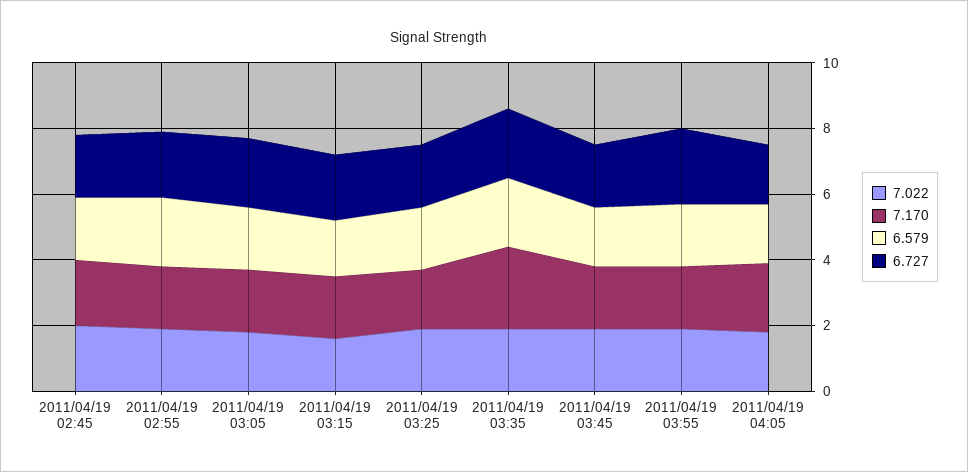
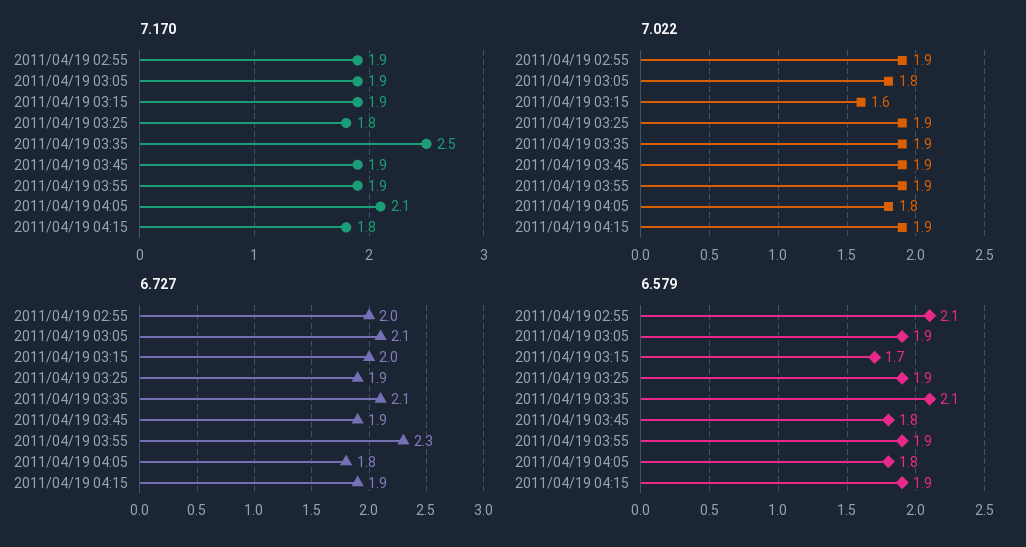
7.022, 2011/04/19 02:45: 2 -> none
7.170, 2011/04/19 02:45: 2 -> none
6.579, 2011/04/19 02:45: 2 -> none
6.727, 2011/04/19 02:45: 2 -> none
7.170, 2011/04/19 04:15: none -> 1.8
7.022, 2011/04/19 04:15: none -> 1.9
6.727, 2011/04/19 04:15: none -> 1.9
6.579, 2011/04/19 04:15: none -> 1.9

